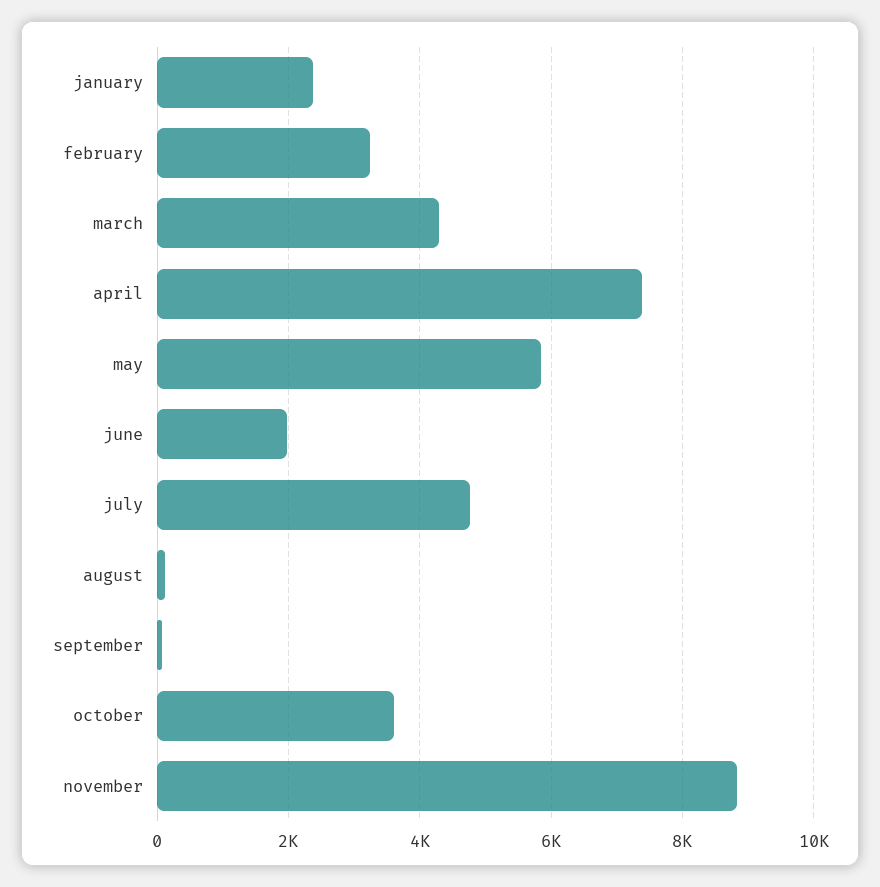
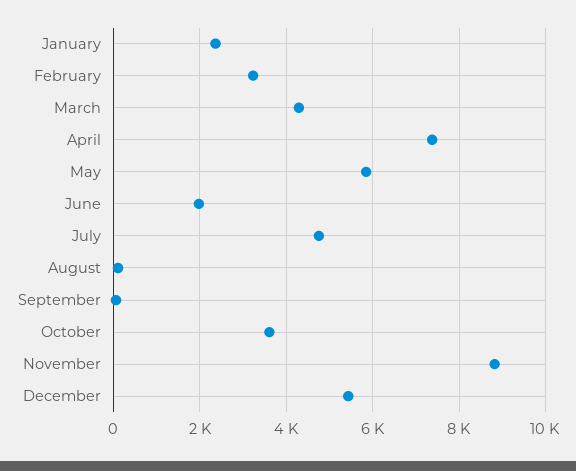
December: none -> 5400

